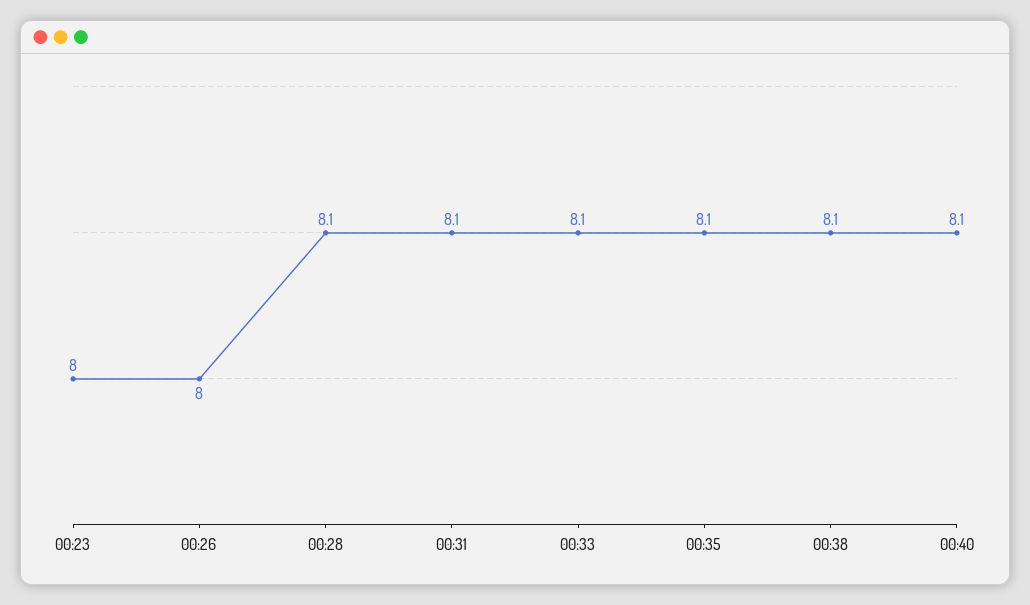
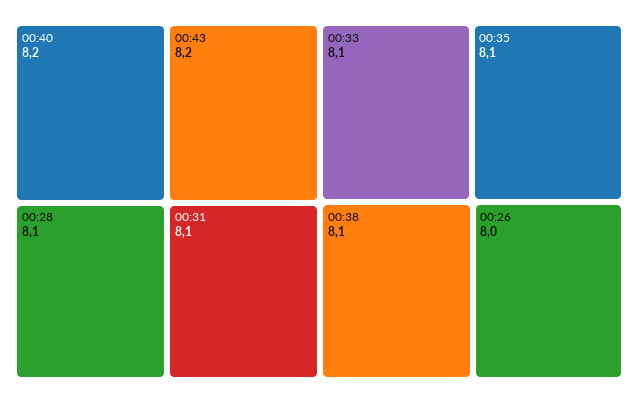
00:23: 8 -> none
00:40: 8.1 -> 8.2
00:43: none -> 8.2

